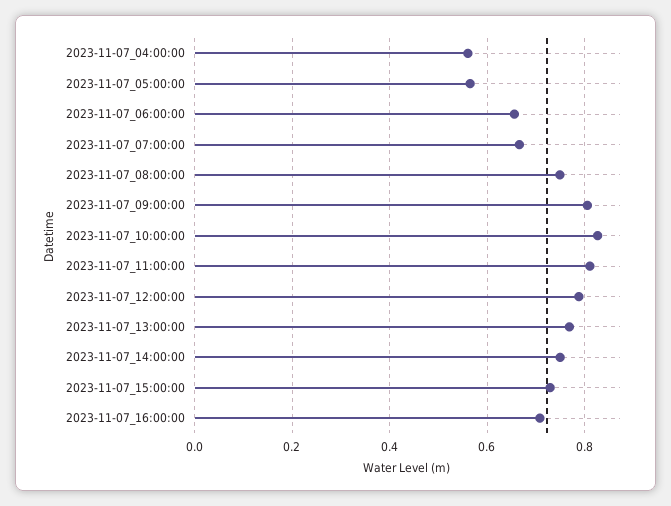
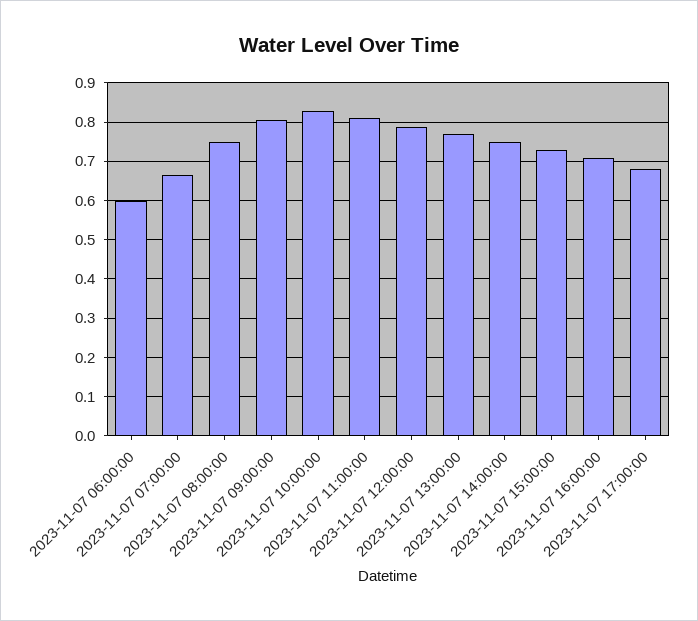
2023-11-07_04:00:00: 0.56 -> none
2023-11-07_05:00:00: 0.56 -> none
2023-11-07_06:00:00: 0.66 -> 0.6
2023-11-07 17:00:00: none -> 0.68

